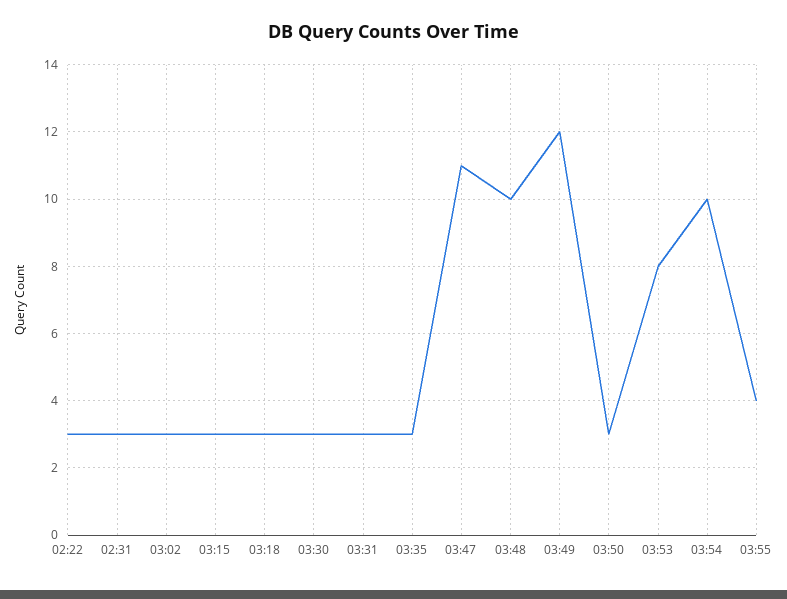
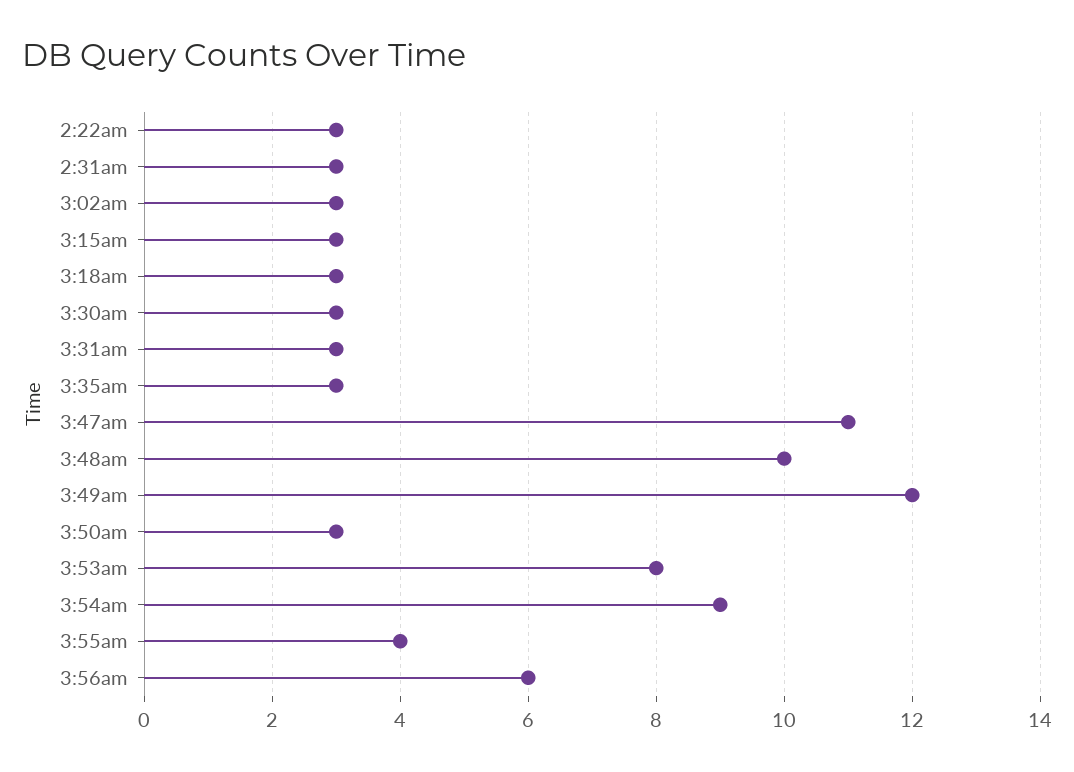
03:54: 10 -> 9
3:56am: none -> 6

